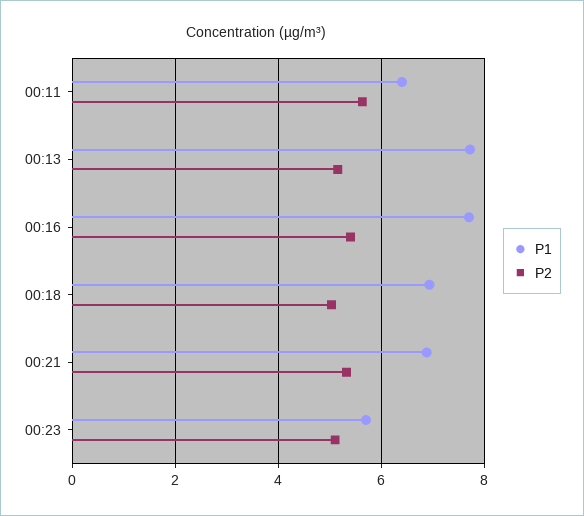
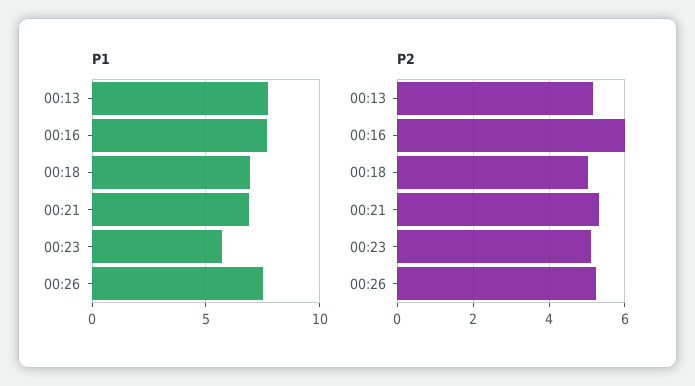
P1, 00:11: 6.4 -> none
P2, 00:11: 5.6 -> none
P2, 00:16: 5.4 -> 6
P1, 00:26: none -> 7.5
P2, 00:26: none -> 5.2

